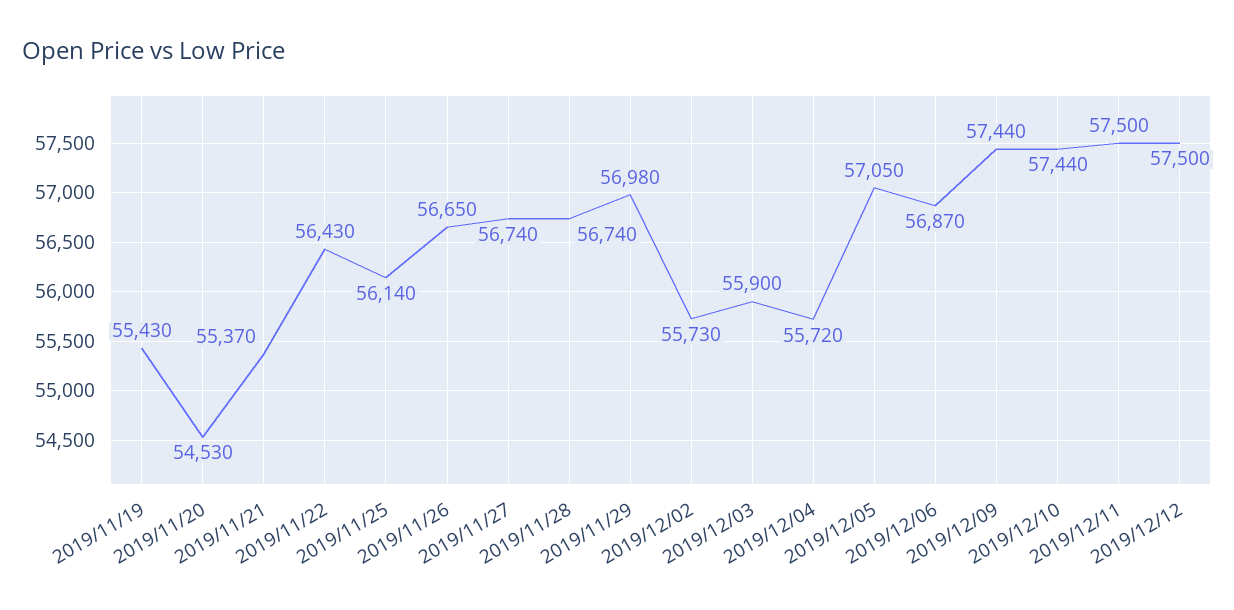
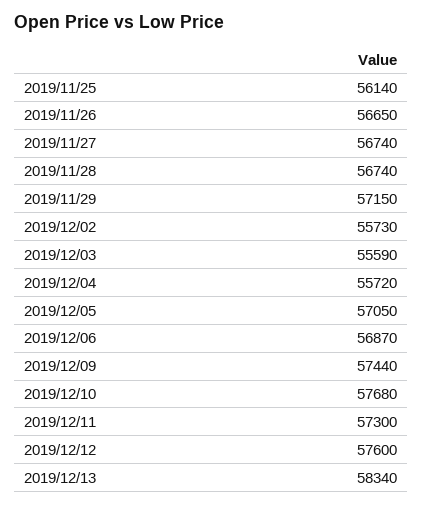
2019/11/19: 55430 -> none
2019/11/20: 54530 -> none
2019/11/21: 55370 -> none
2019/11/22: 56430 -> none
2019/11/29: 56980 -> 57150
2019/12/03: 55900 -> 55590
2019/12/10: 57440 -> 57680
2019/12/11: 57500 -> 57300
2019/12/12: 57500 -> 57600
2019/12/13: none -> 58340

